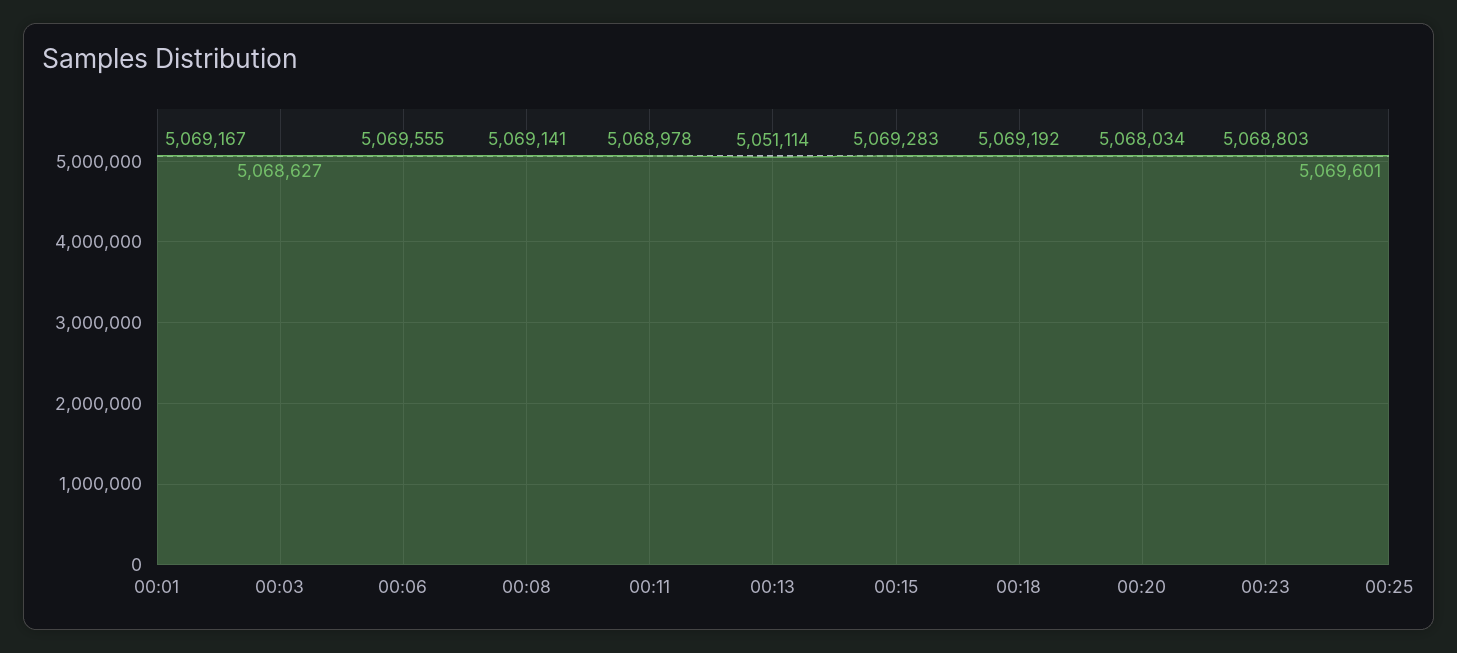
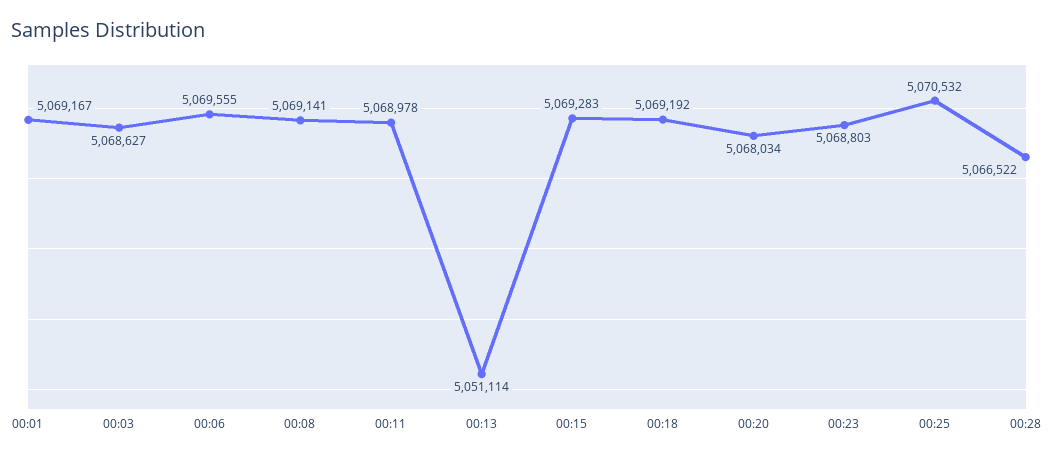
00:25: 5069601 -> 5070532
00:28: none -> 5066522

